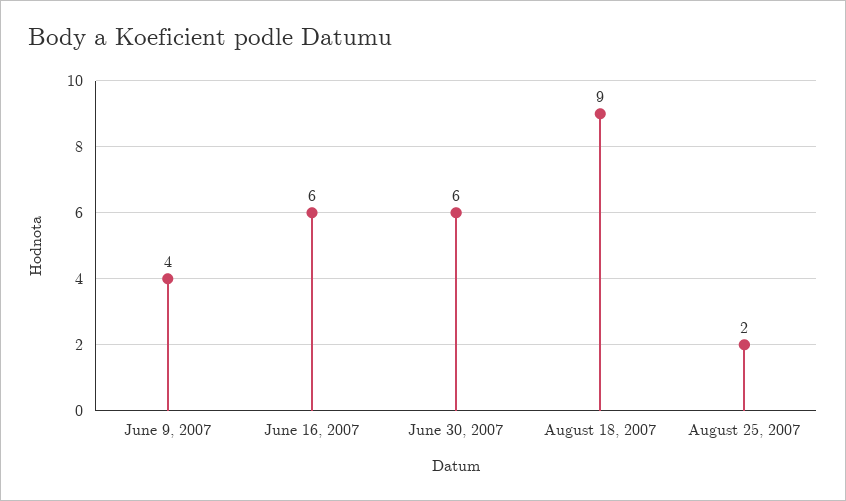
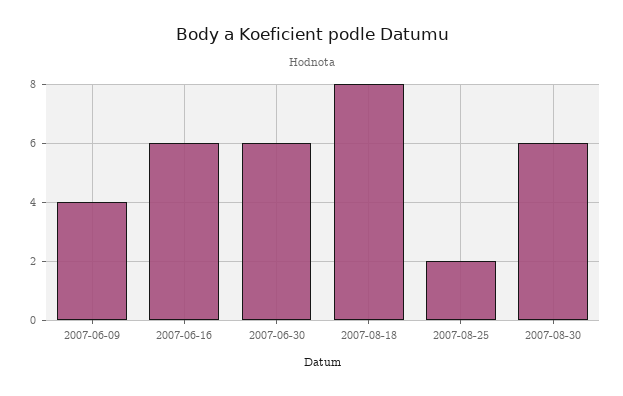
August 18, 2007: 9 -> 8
2007-08-30: none -> 6

